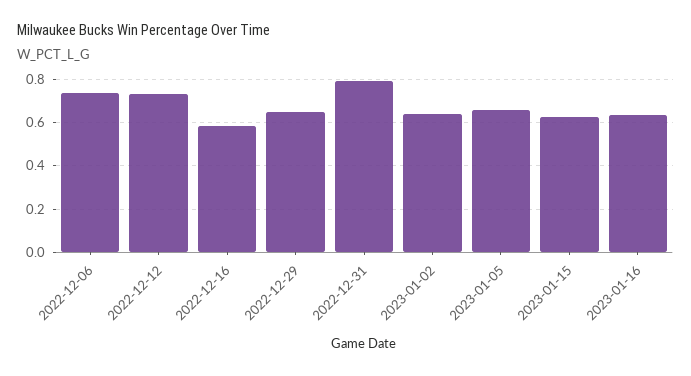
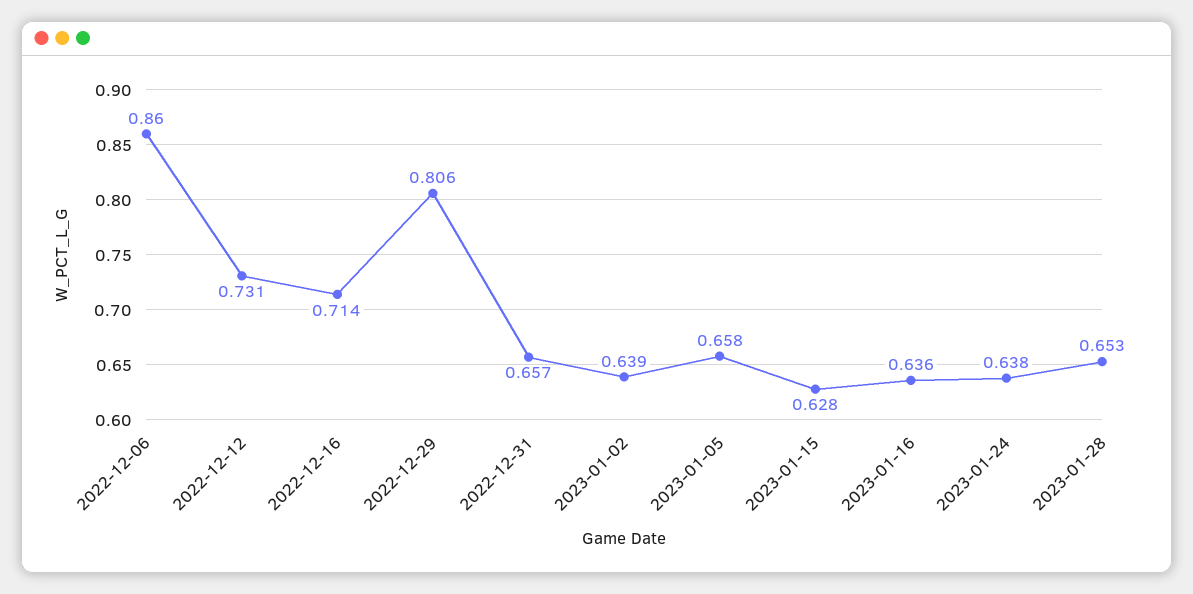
2022-12-06: 0.75 -> 0.86
2022-12-16: 0.6 -> 0.714
2022-12-29: 0.65 -> 0.806
2022-12-31: 0.8 -> 0.657
2023-01-24: none -> 0.638
2023-01-28: none -> 0.653

